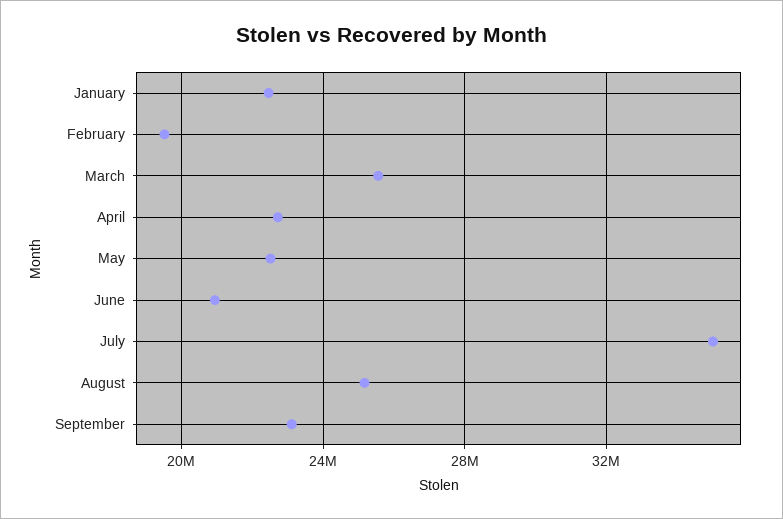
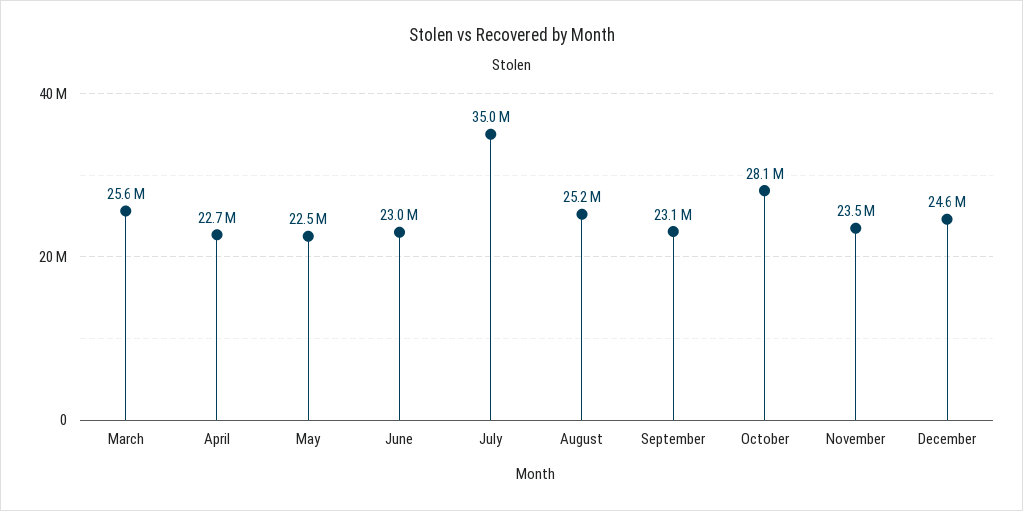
January: 22500000 -> none
February: 19500000 -> none
June: 21000000 -> 23000000
October: none -> 28100000
November: none -> 23500000
December: none -> 24600000

